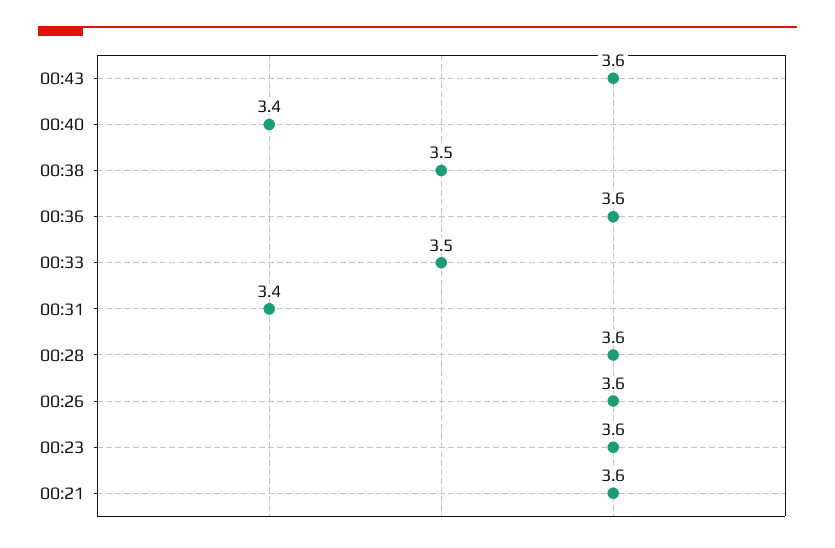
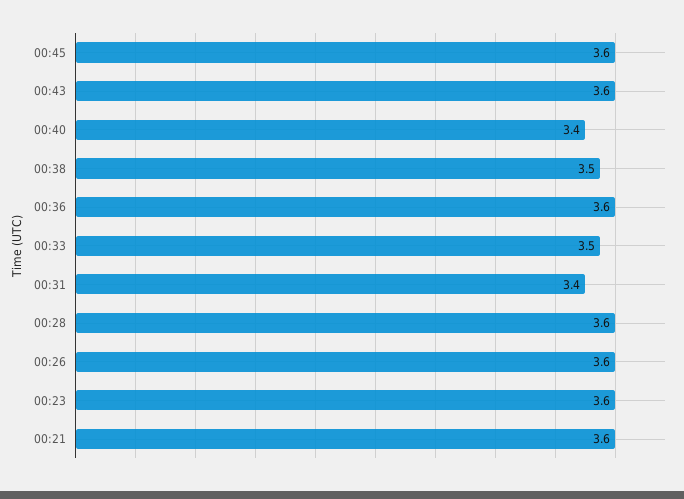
00:45: none -> 3.6

